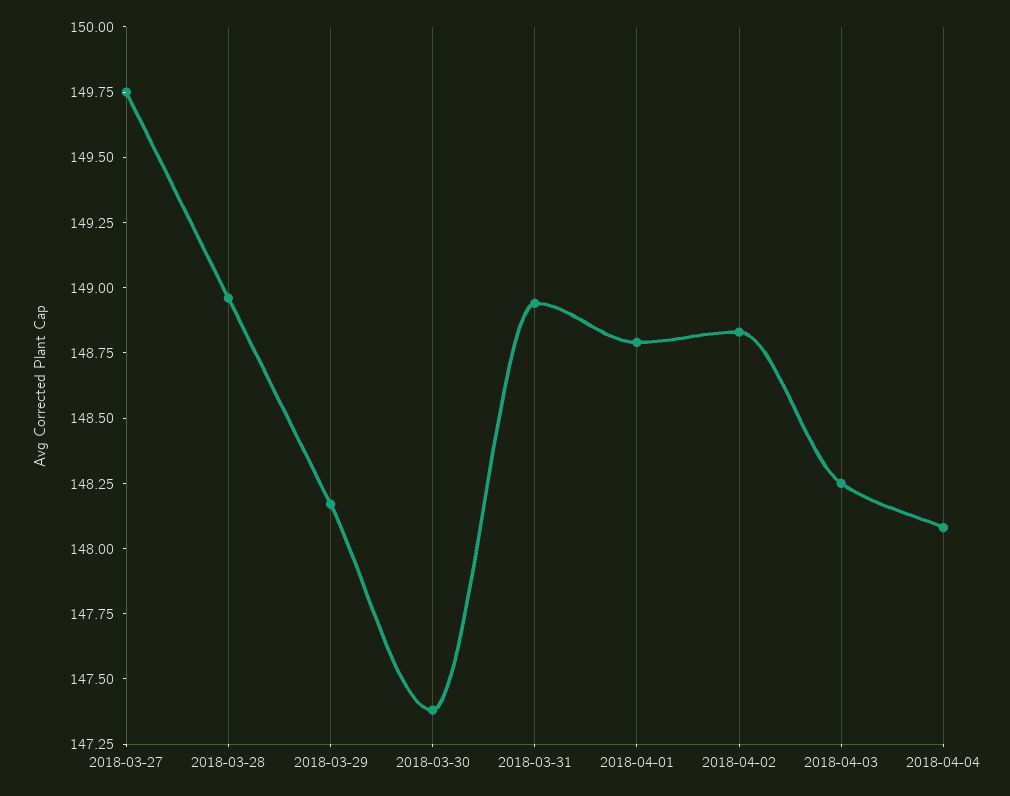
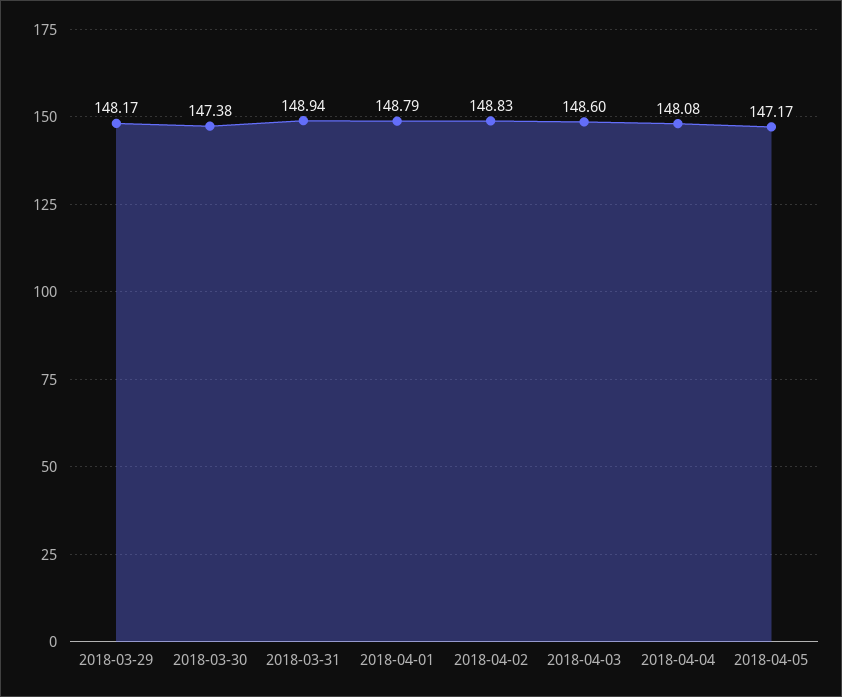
2018-03-27: 149.75 -> none
2018-03-28: 148.95 -> none
2018-04-03: 148.25 -> 148.6
2018-04-05: none -> 147.17

